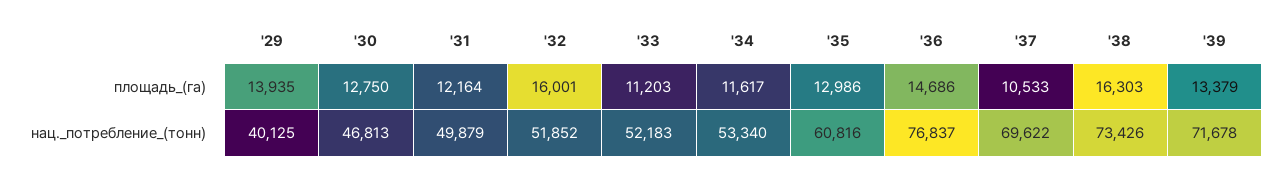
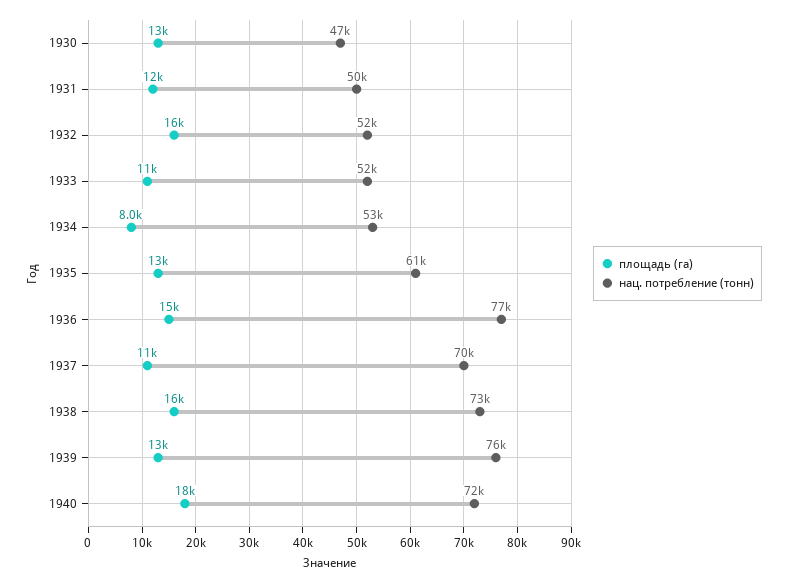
площадь_(га), '29: 13935 -> none
площадь_(га), '34: 11617 -> 8000
нац._потребление_(тонн), '29: 40125 -> none
нац._потребление_(тонн), '39: 71678 -> 76000
площадь_(га), 1940: none -> 18000
нац._потребление_(тонн), 1940: none -> 72000

